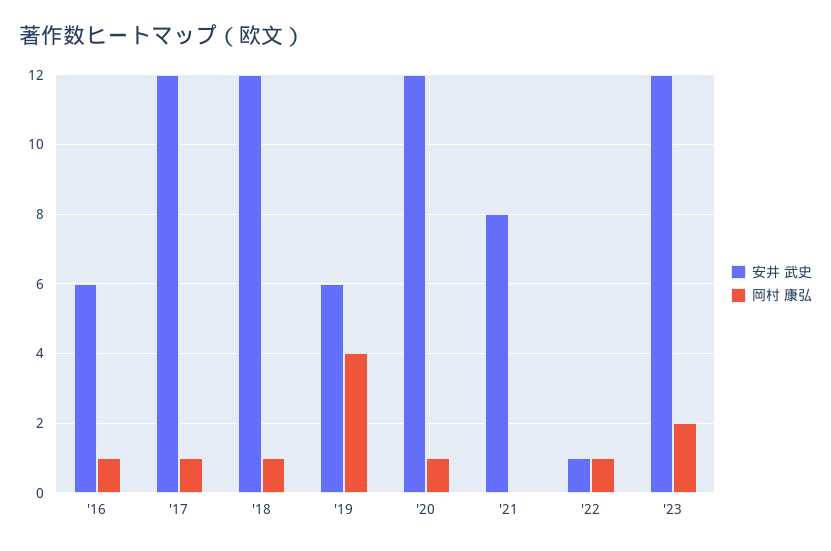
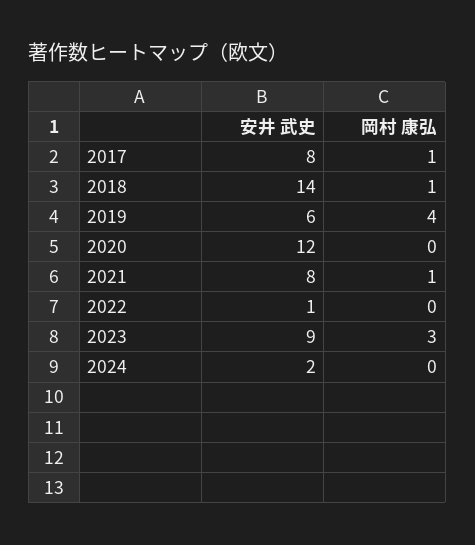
安井 武史, '16: 6 -> none
岡村 康弘, '16: 1 -> none
安井 武史, '17: 12 -> 8
安井 武史, '18: 12 -> 14
岡村 康弘, '20: 1 -> 0
岡村 康弘, '21: 0 -> 1
岡村 康弘, '22: 1 -> 0
安井 武史, '23: 12 -> 9
岡村 康弘, '23: 2 -> 3
安井 武史, 2024: none -> 2
岡村 康弘, 2024: none -> 0

